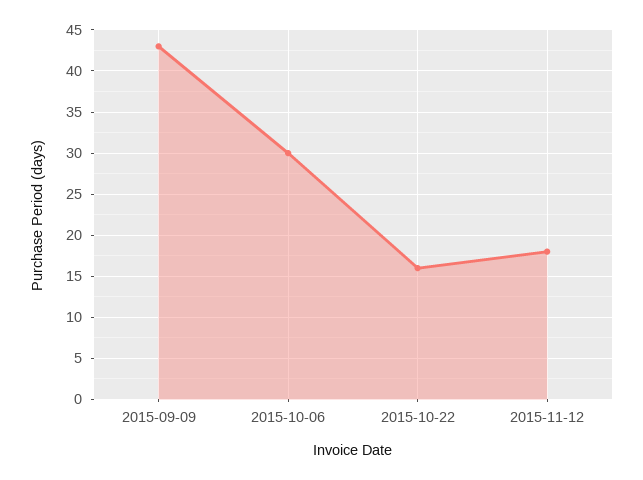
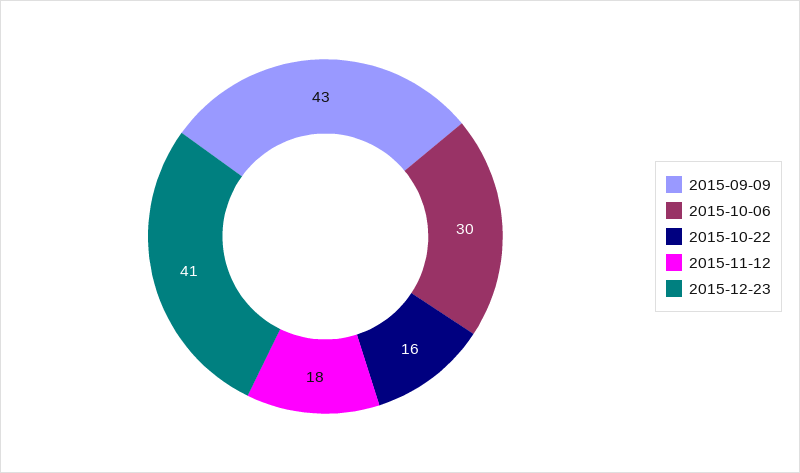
2015-12-23: none -> 41

